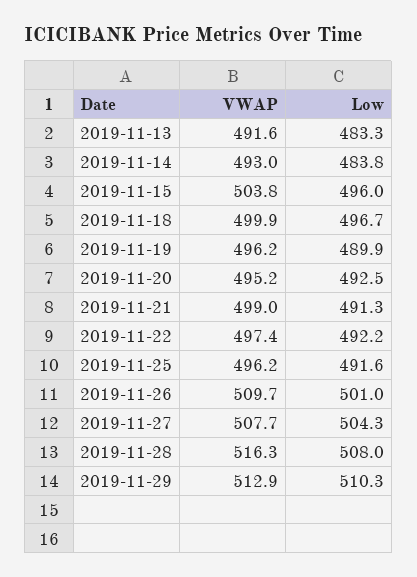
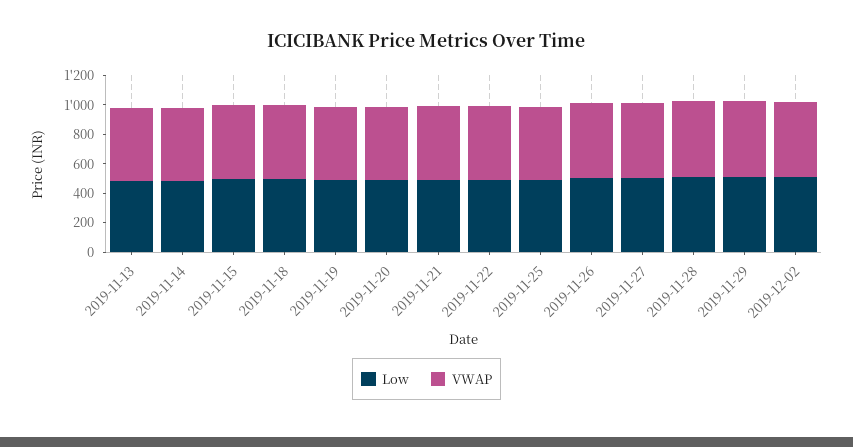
Low, 2019-12-02: none -> 500
VWAP, 2019-12-02: none -> 500

